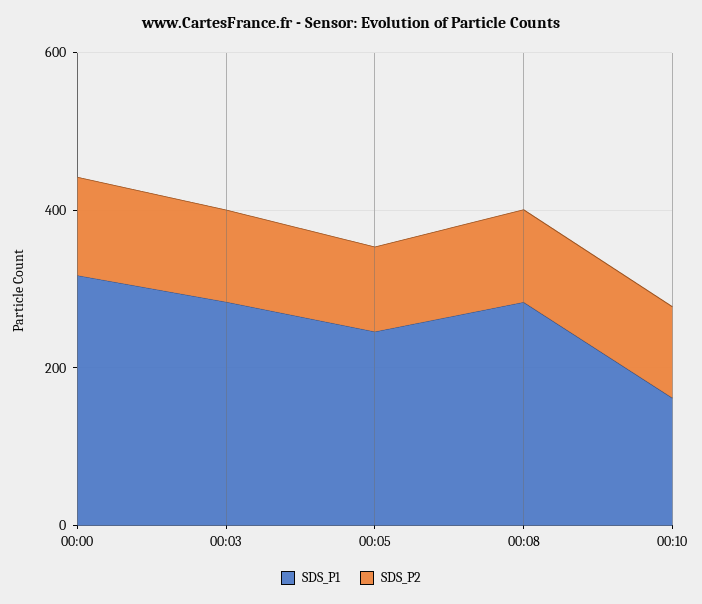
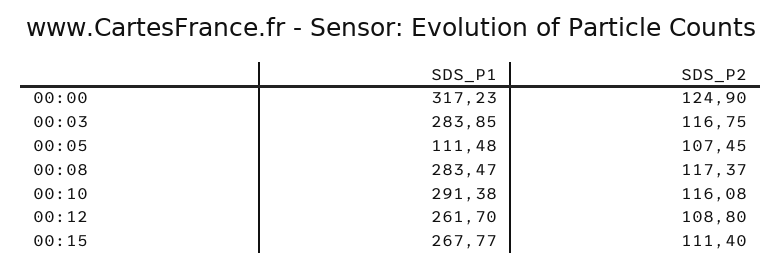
SDS_P1, 00:05: 250 -> 111.48
SDS_P1, 00:10: 150 -> 291.38
SDS_P1, 00:12: none -> 261.7
SDS_P2, 00:12: none -> 108.8
SDS_P1, 00:15: none -> 267.77
SDS_P2, 00:15: none -> 111.4

